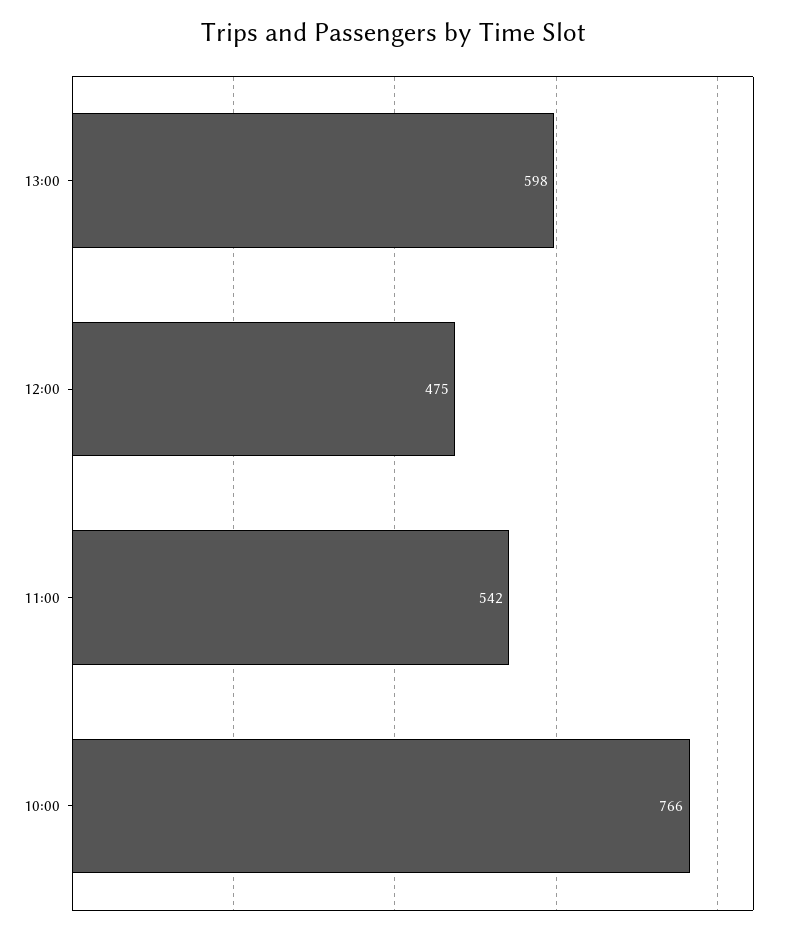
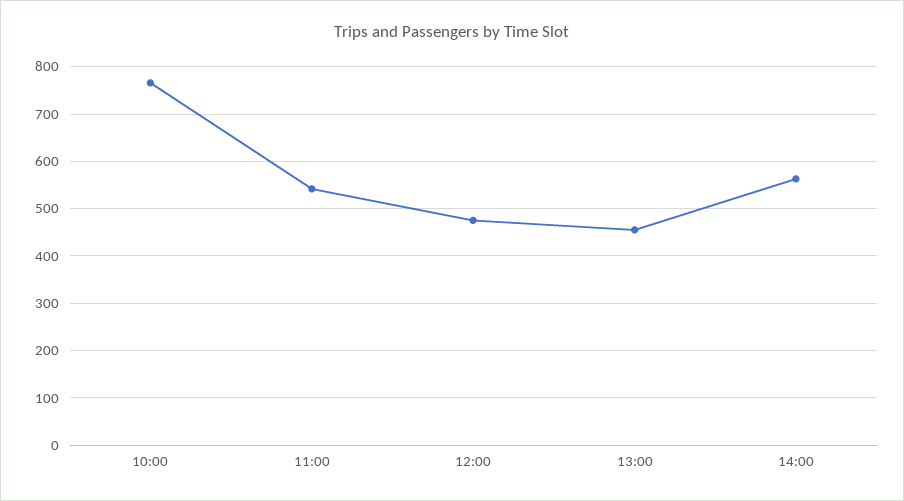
13:00: 598 -> 460
14:00: none -> 560

